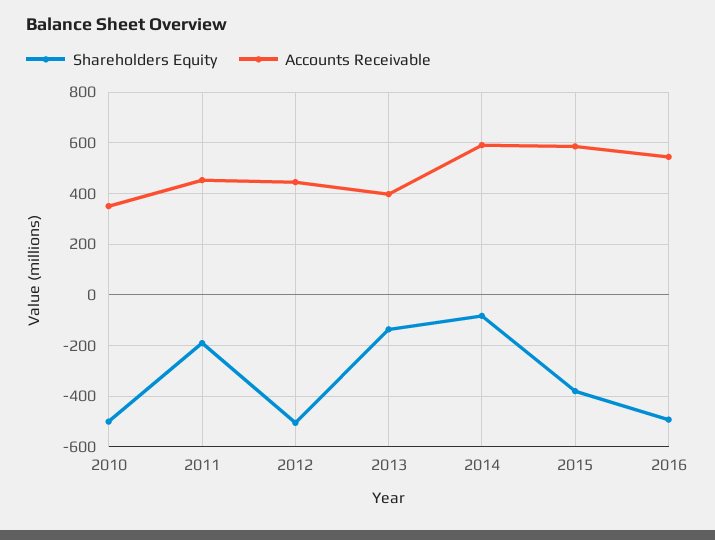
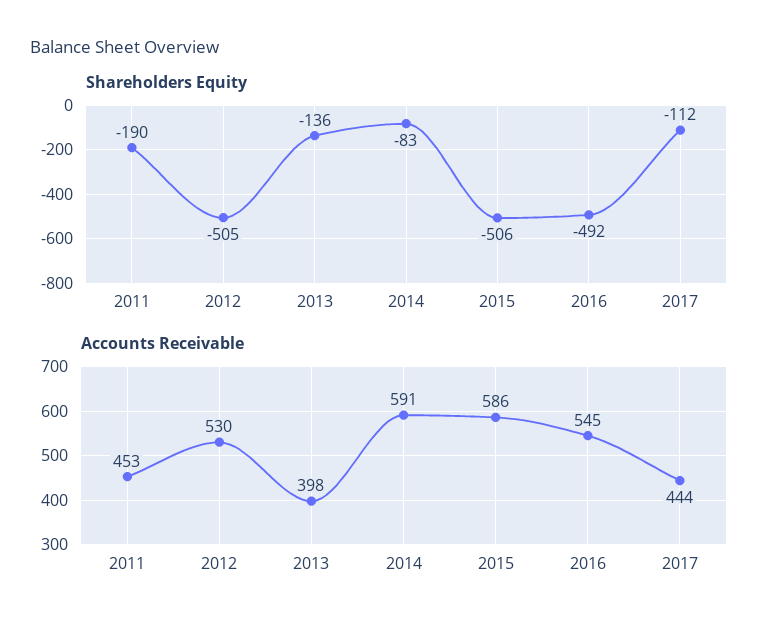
Shareholders Equity, 2010: -500 -> none
Accounts Receivable, 2010: 350 -> none
Accounts Receivable, 2012: 450 -> 530
Shareholders Equity, 2015: -375 -> -506
Shareholders Equity, 2017: none -> -112
Accounts Receivable, 2017: none -> 444

